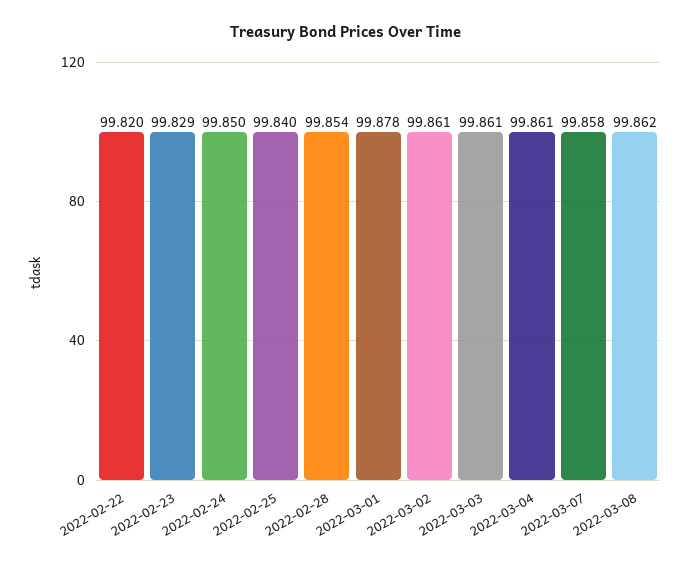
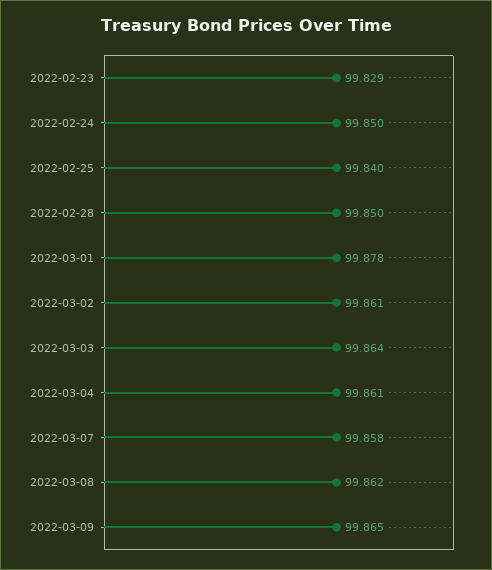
2022-02-22: 99.82 -> none
2022-02-28: 99.854 -> 99.85
2022-03-03: 99.861 -> 99.864
2022-03-09: none -> 99.865

